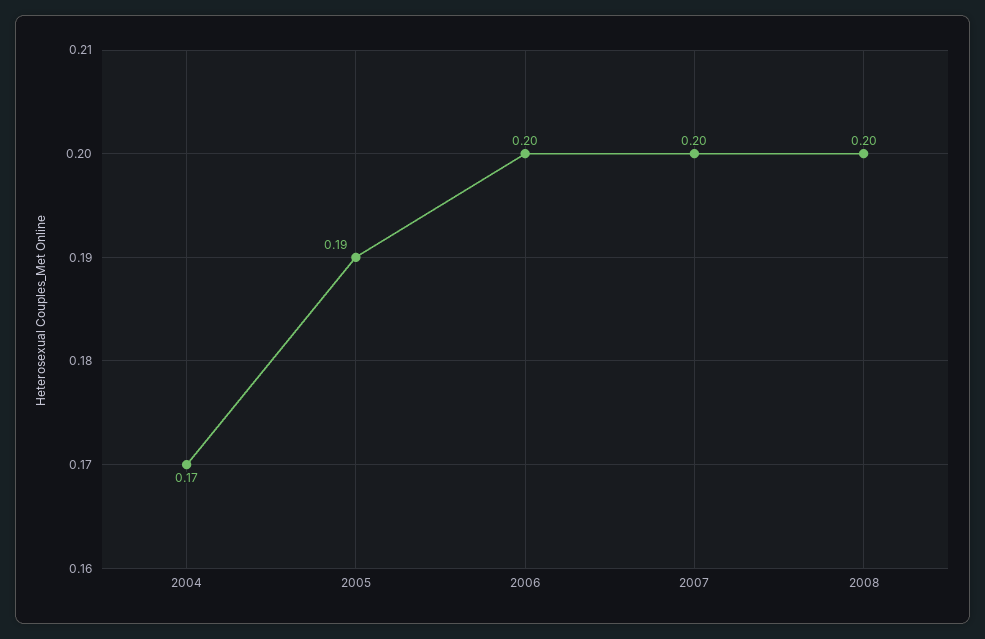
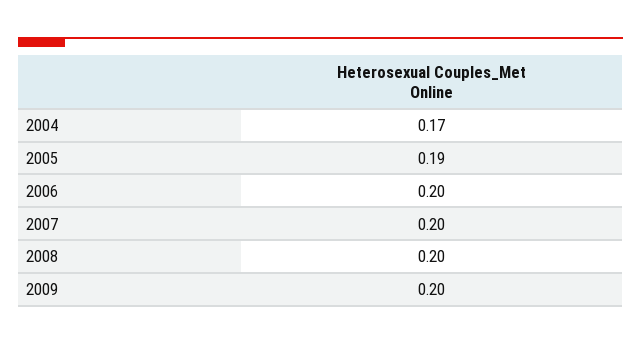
2009: none -> 0.2

